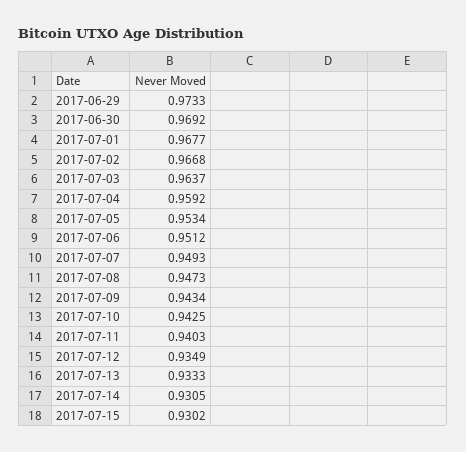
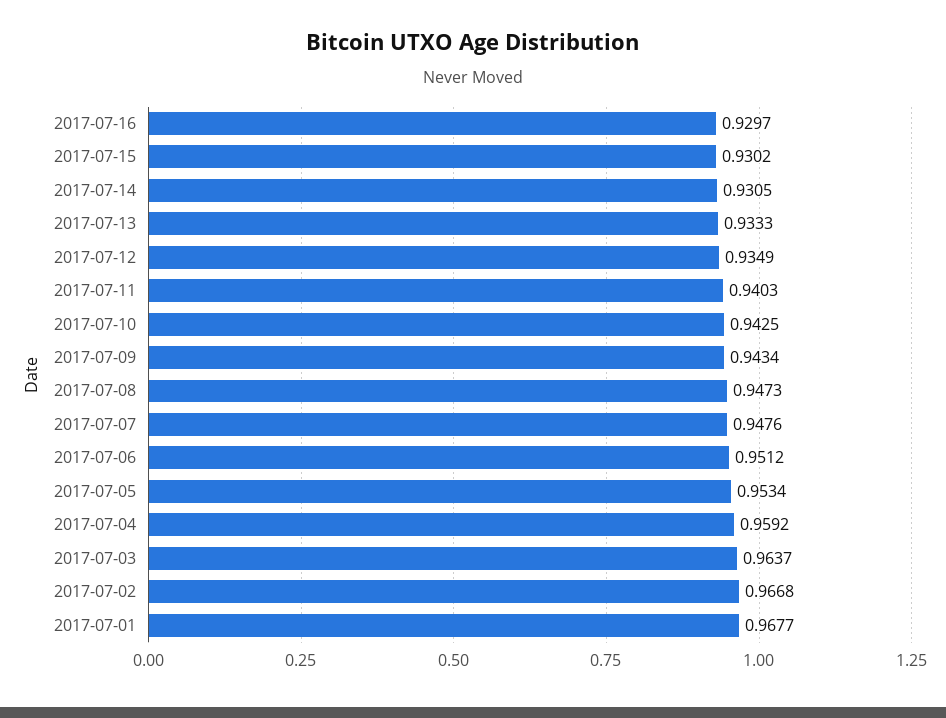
2017-06-29: 0.9733 -> none
2017-06-30: 0.9692 -> none
2017-07-07: 0.9493 -> 0.9476
2017-07-16: none -> 0.9297

